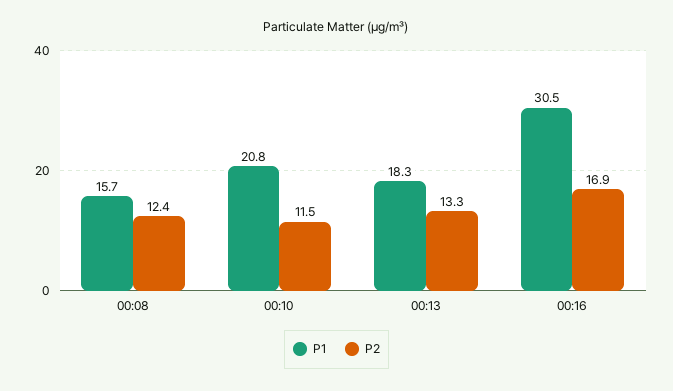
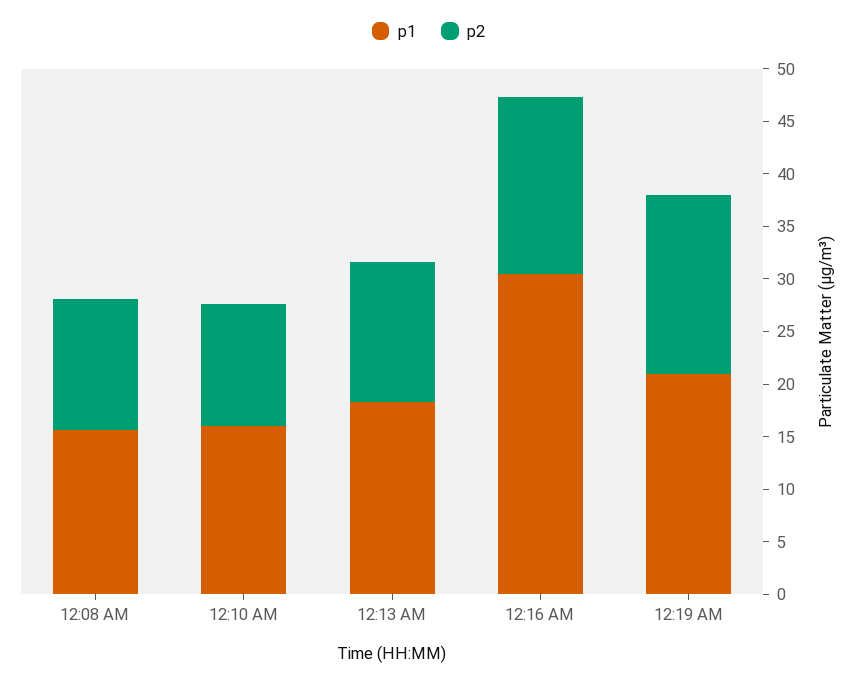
P1, 00:10: 20.8 -> 16
P1, 12:19 AM: none -> 21
P2, 12:19 AM: none -> 17

